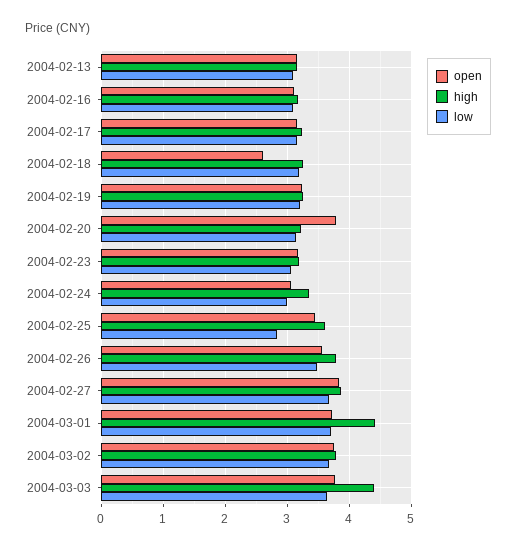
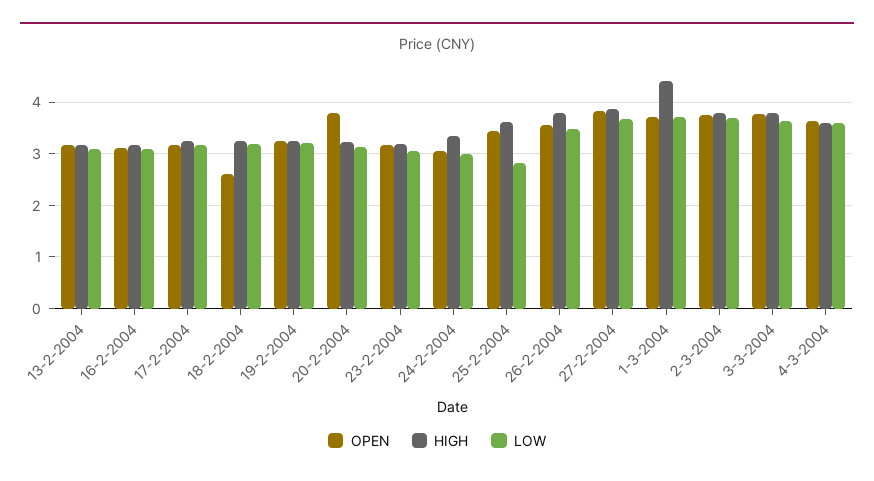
high, 2004-03-03: 4.4 -> 3.8
open, 4-3-2004: none -> 3.6
high, 4-3-2004: none -> 3.6
low, 4-3-2004: none -> 3.6

